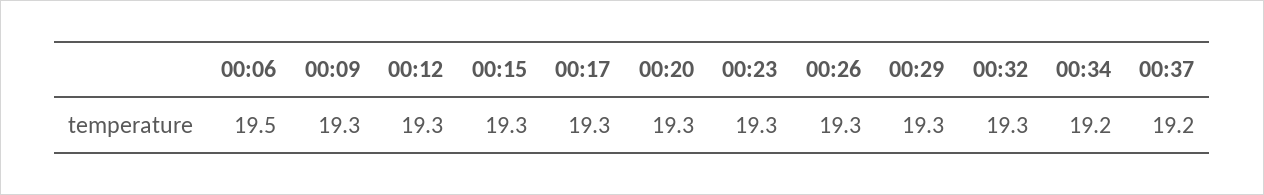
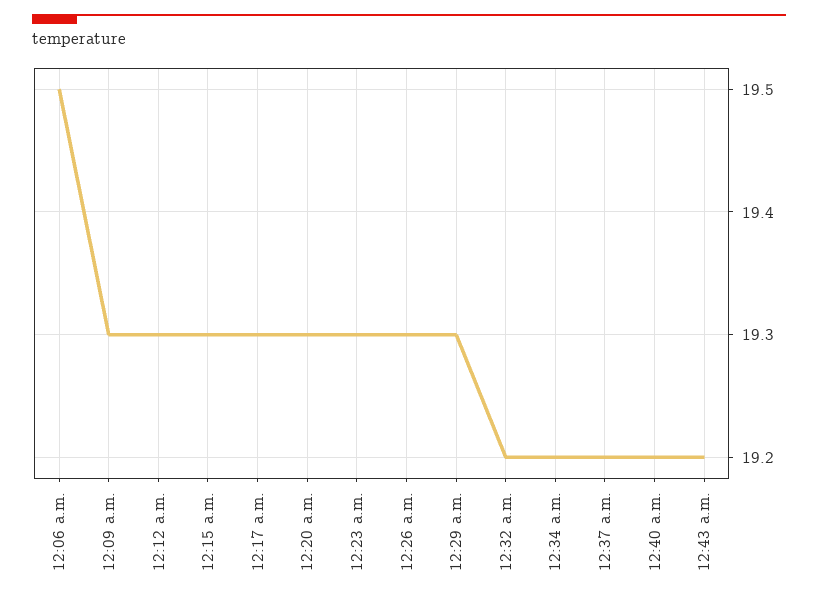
00:32: 19.3 -> 19.2
12:40 a.m.: none -> 19.2
12:43 a.m.: none -> 19.2

